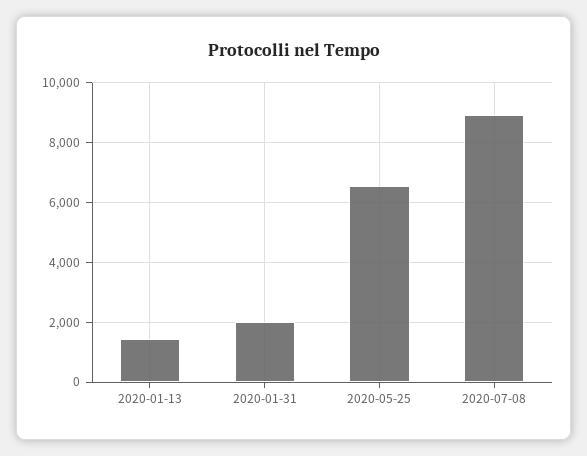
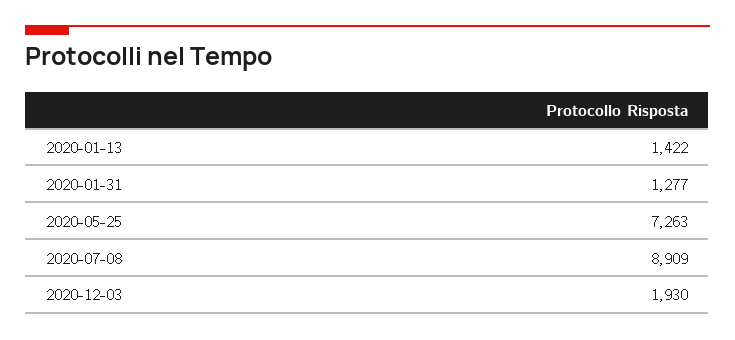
2020-01-31: 2000 -> 1277
2020-05-25: 6500 -> 7263
2020-12-03: none -> 1930

